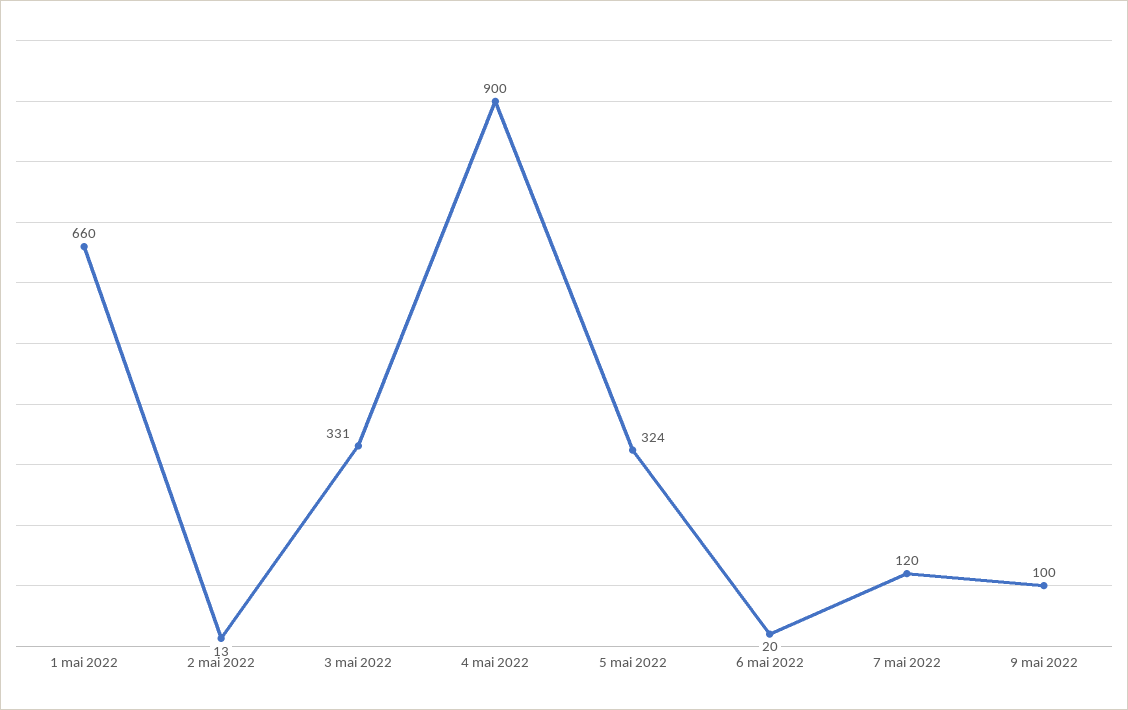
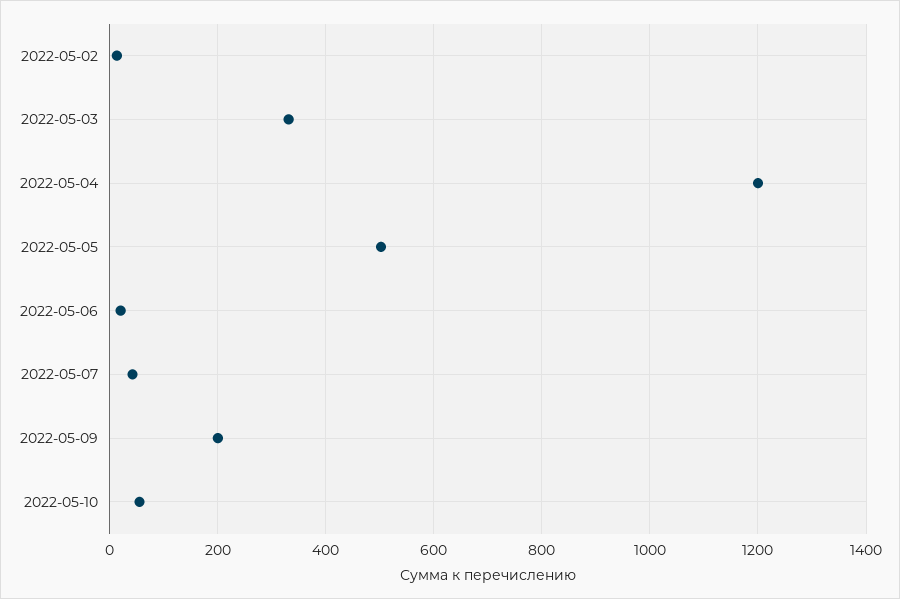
1 mai 2022: 660 -> none
4 mai 2022: 900 -> 1200
5 mai 2022: 324 -> 500
7 mai 2022: 120 -> 40
9 mai 2022: 100 -> 200
2022-05-10: none -> 60

